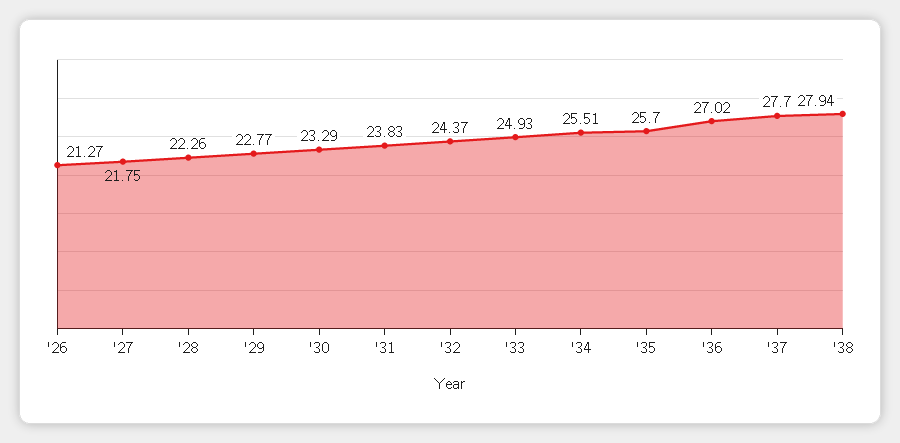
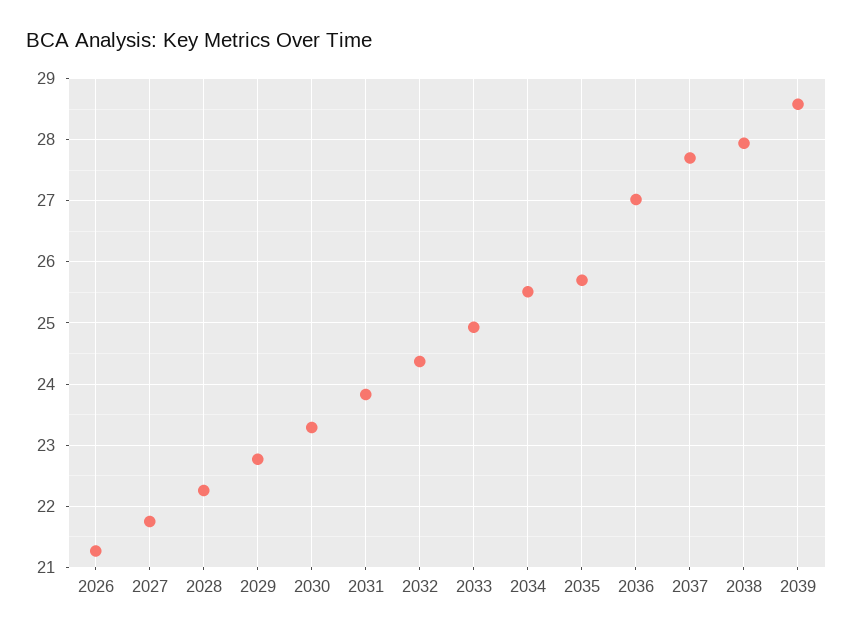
2039: none -> 28.6

